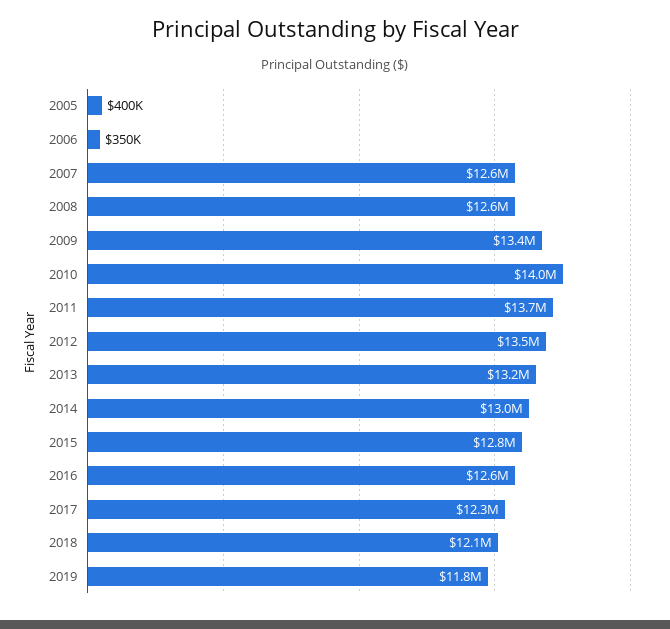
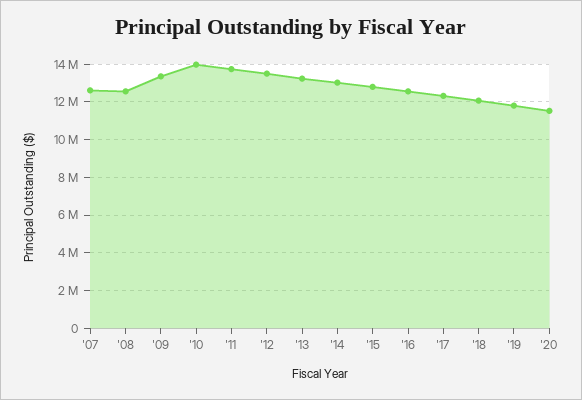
2005: 400000 -> none
2006: 350000 -> none
'20: none -> 11500000

